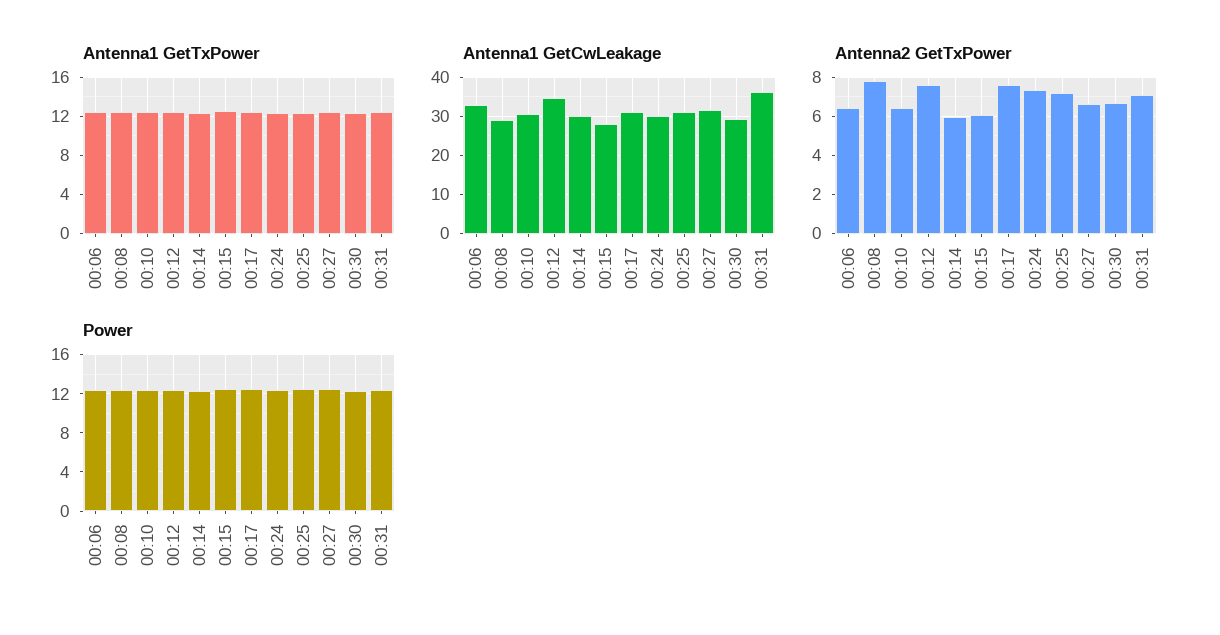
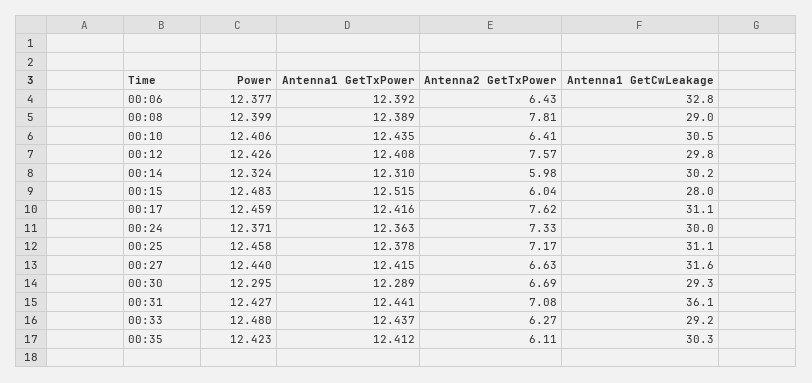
Antenna1 GetCwLeakage, 00:12: 34 -> 29.8
Power, 00:33: none -> 12.48
Antenna1 GetTxPower, 00:33: none -> 12.437
Antenna2 GetTxPower, 00:33: none -> 6.27
Antenna1 GetCwLeakage, 00:33: none -> 29.2
Power, 00:35: none -> 12.423
Antenna1 GetTxPower, 00:35: none -> 12.412
Antenna2 GetTxPower, 00:35: none -> 6.11
Antenna1 GetCwLeakage, 00:35: none -> 30.3

